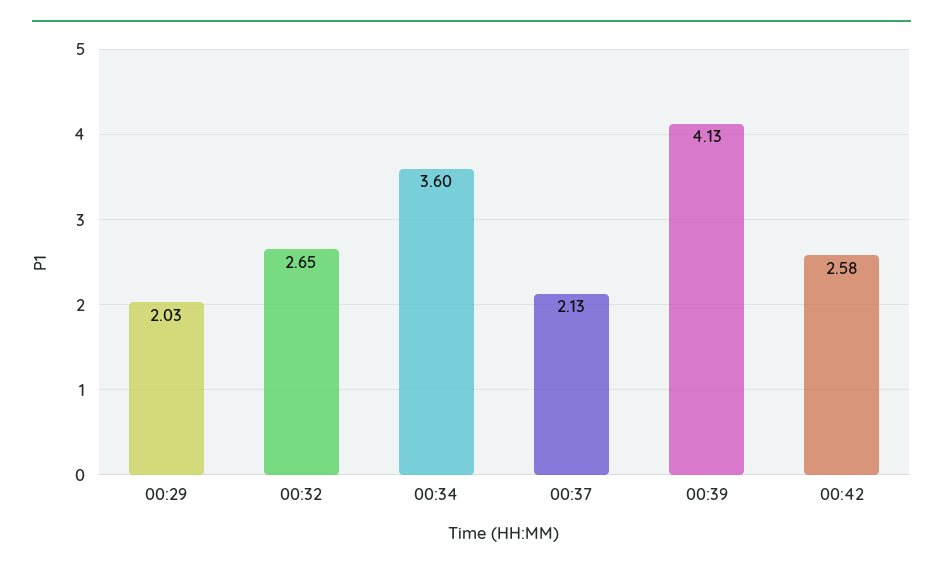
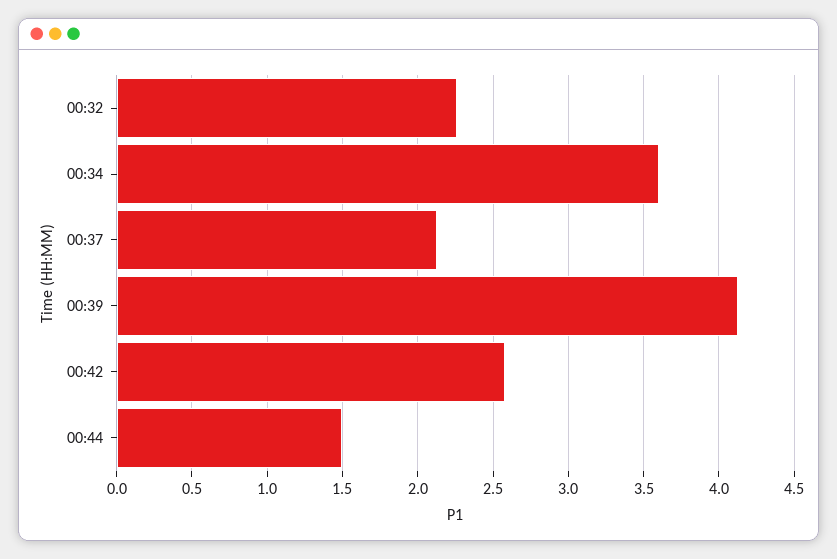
00:29: 2.03 -> none
00:32: 2.65 -> 2.25
00:44: none -> 1.5

